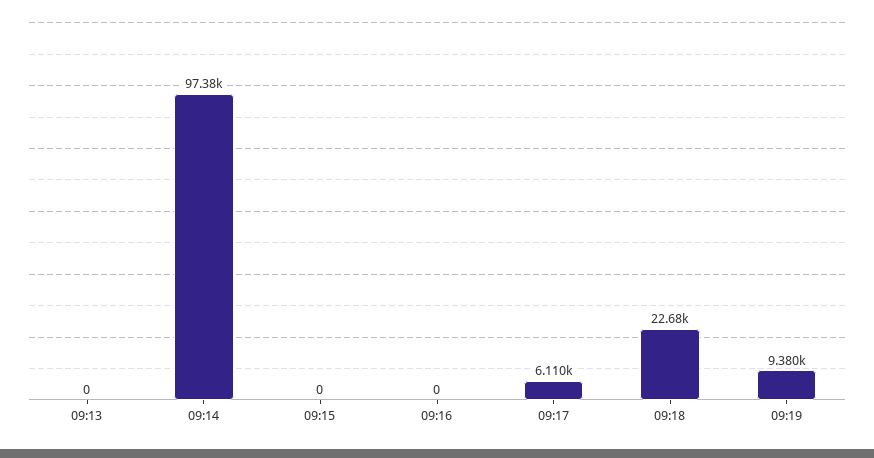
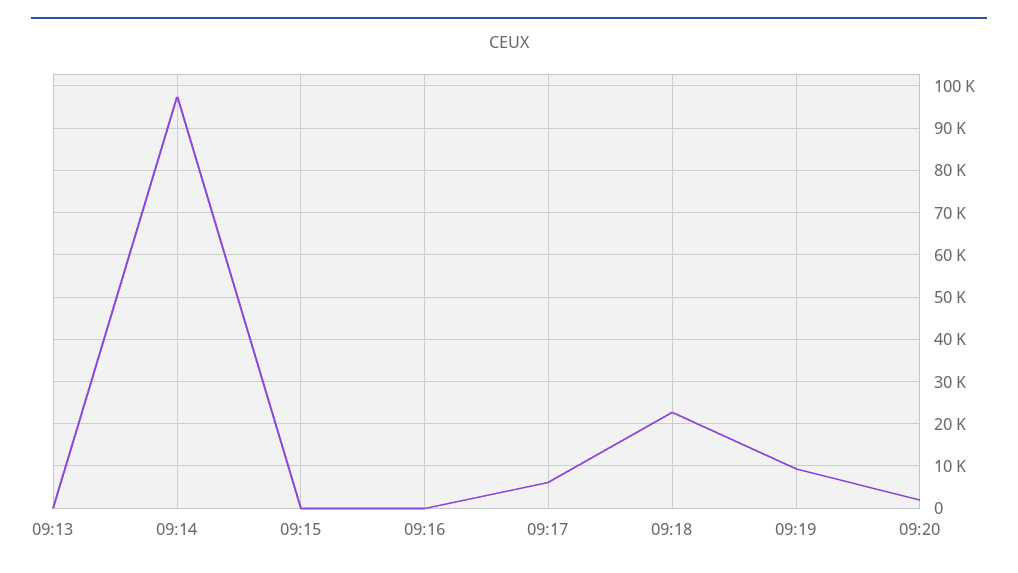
09:20: none -> 2000

